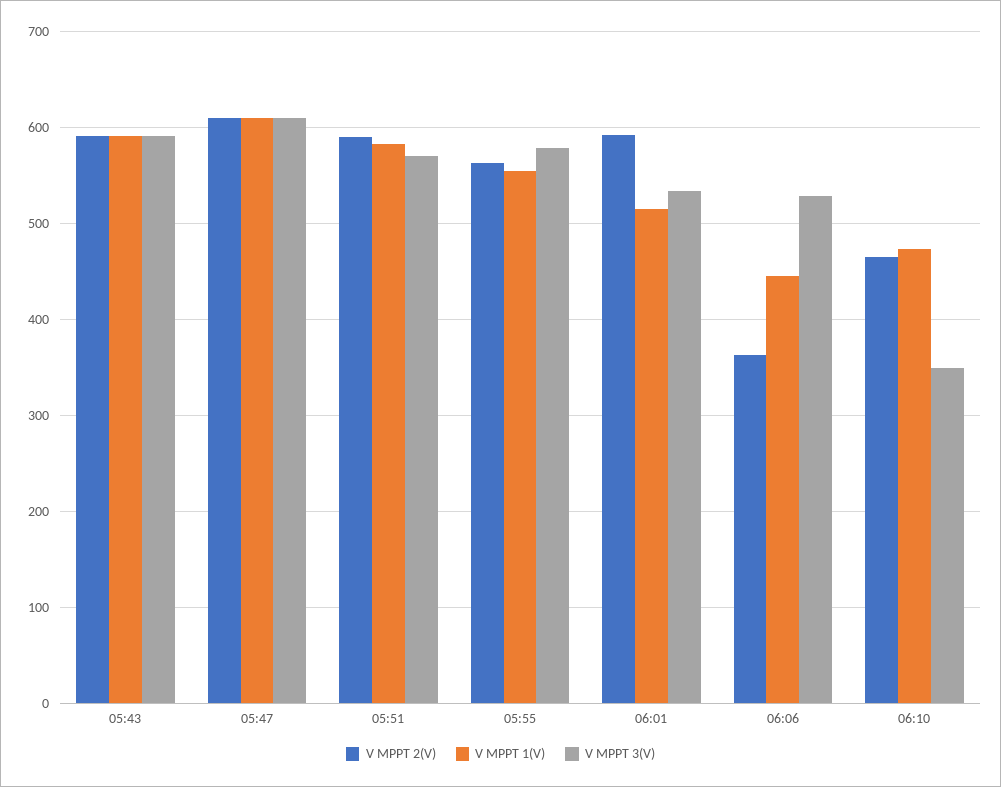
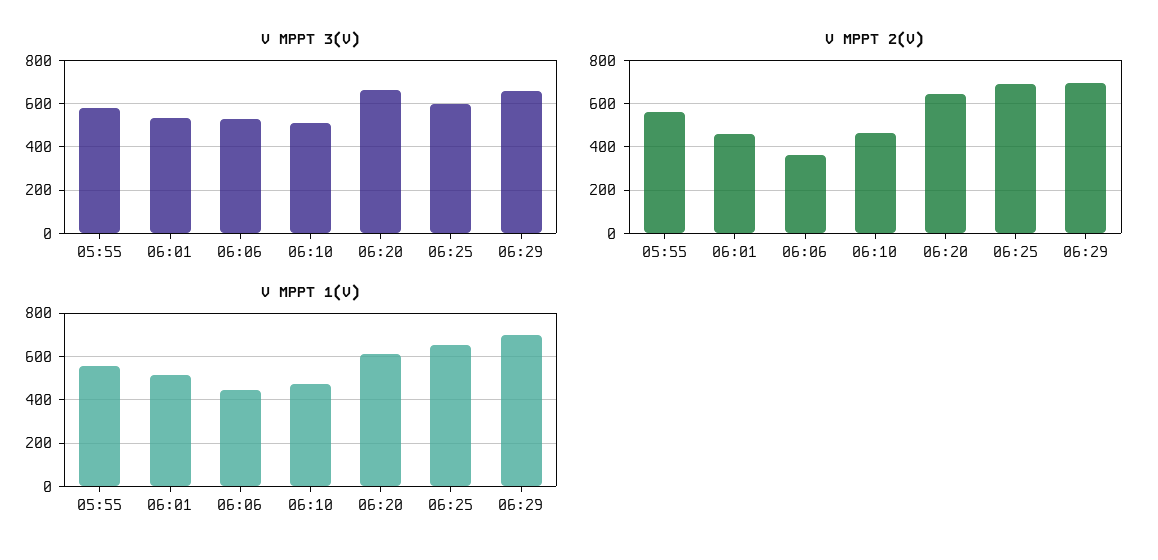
V MPPT 2(V), 05:43: 590 -> none
V MPPT 1(V), 05:43: 590 -> none
V MPPT 3(V), 05:43: 590 -> none
V MPPT 2(V), 05:47: 610 -> none
V MPPT 1(V), 05:47: 610 -> none
V MPPT 3(V), 05:47: 610 -> none
V MPPT 2(V), 05:51: 590 -> none
V MPPT 1(V), 05:51: 580 -> none
V MPPT 3(V), 05:51: 570 -> none
V MPPT 2(V), 06:01: 590 -> 450
V MPPT 3(V), 06:10: 350 -> 500
V MPPT 3(V), 06:20: none -> 650
V MPPT 3(V), 06:25: none -> 600
V MPPT 3(V), 06:29: none -> 650
V MPPT 2(V), 06:20: none -> 650
V MPPT 2(V), 06:25: none -> 700
V MPPT 2(V), 06:29: none -> 700
V MPPT 1(V), 06:20: none -> 600
V MPPT 1(V), 06:25: none -> 650
V MPPT 1(V), 06:29: none -> 700

